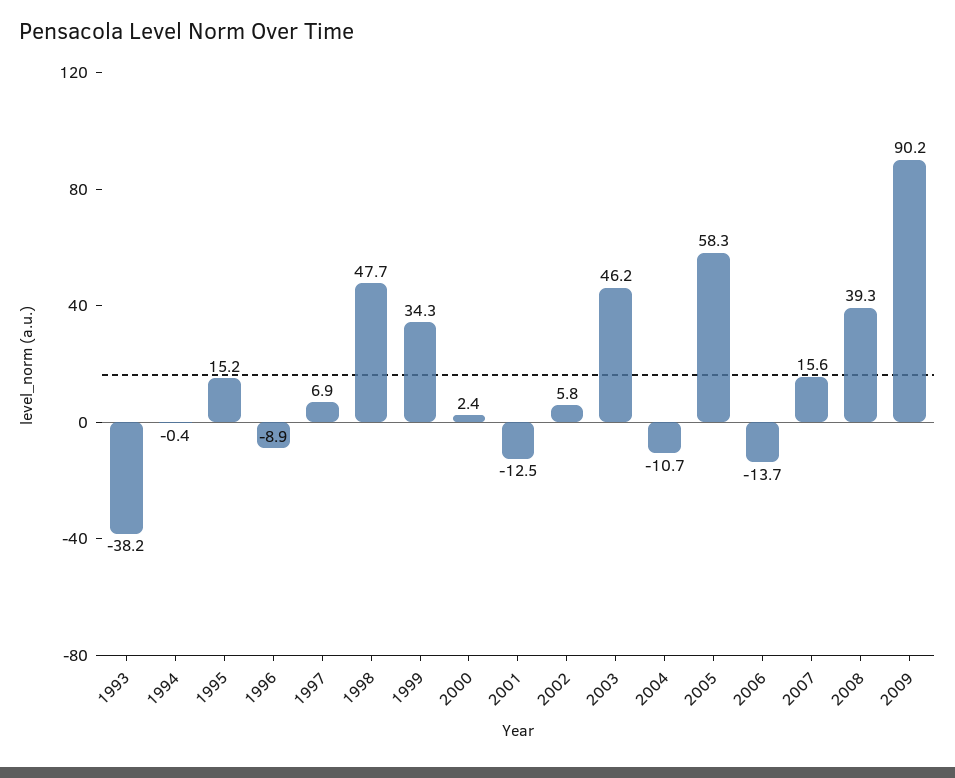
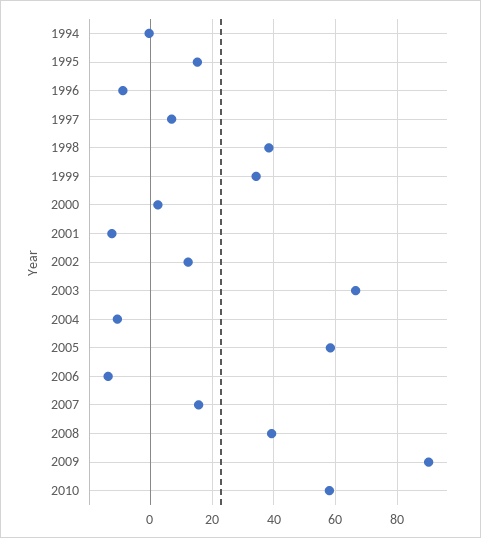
1993: -38.2 -> none
1998: 47.7 -> 38
2002: 5.8 -> 12
2003: 46.2 -> 66
2010: none -> 58

